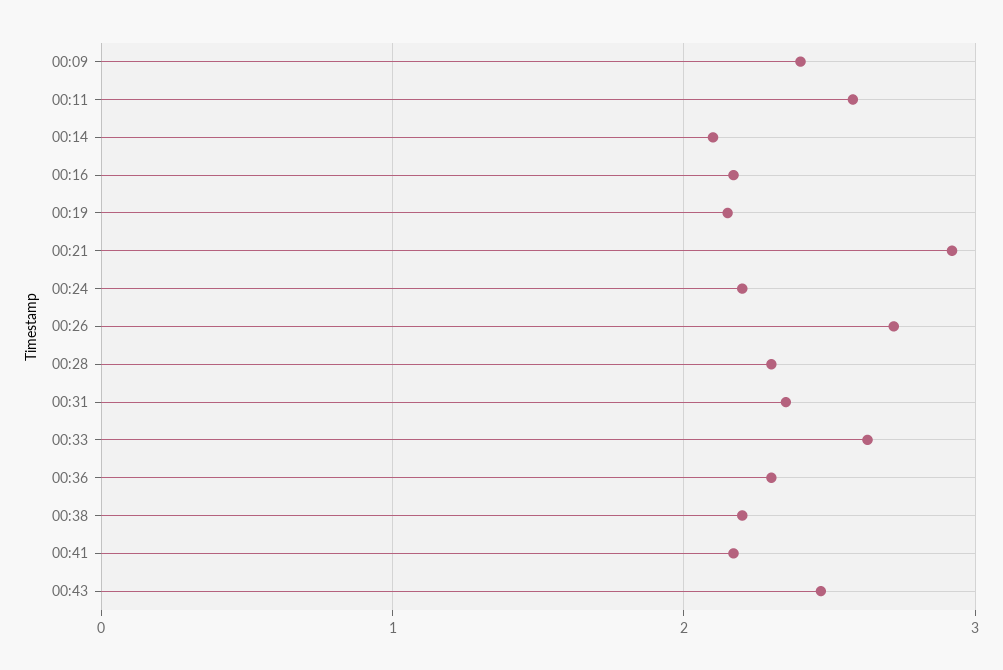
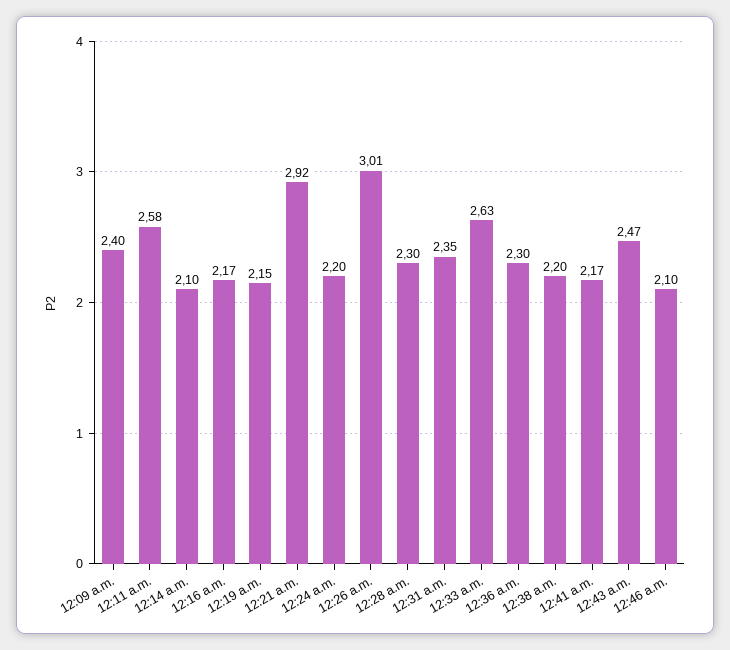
00:26: 2.7 -> 3.01
12:46 a.m.: none -> 2.1

